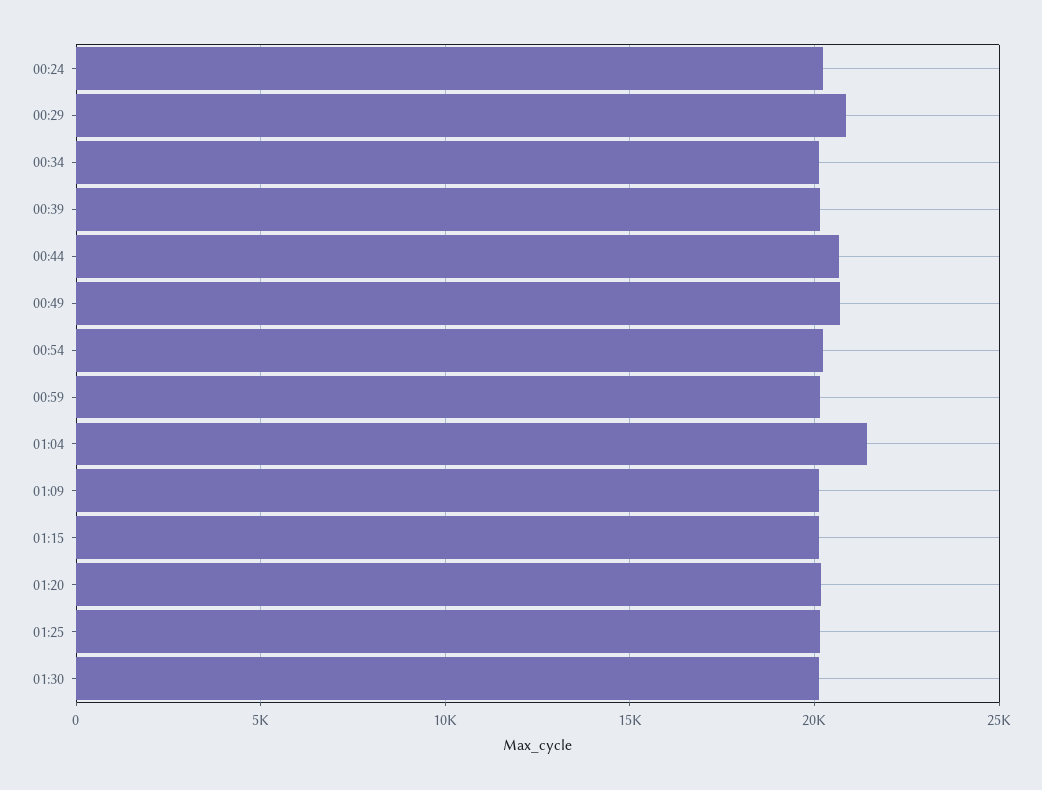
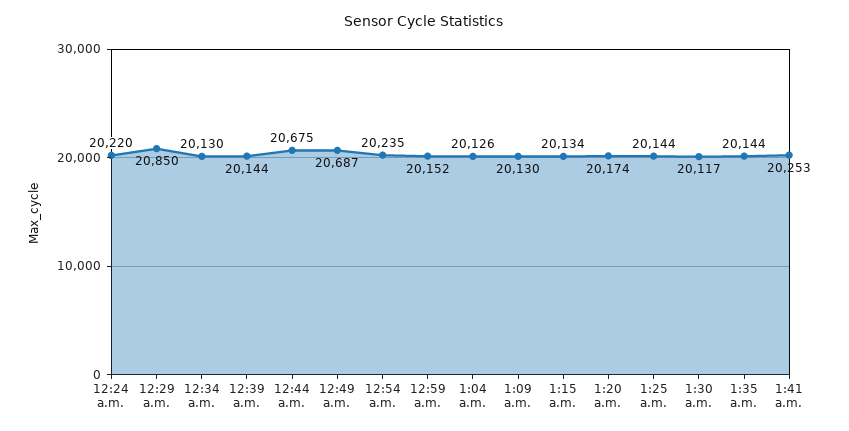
01:04: 21500 -> 20126
1:35 a.m.: none -> 20144
1:41 a.m.: none -> 20253

